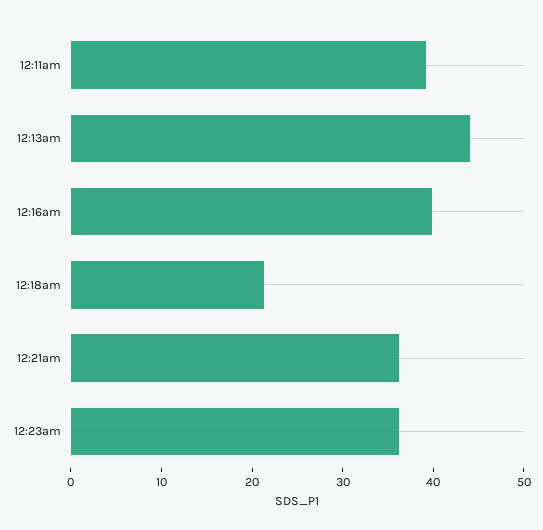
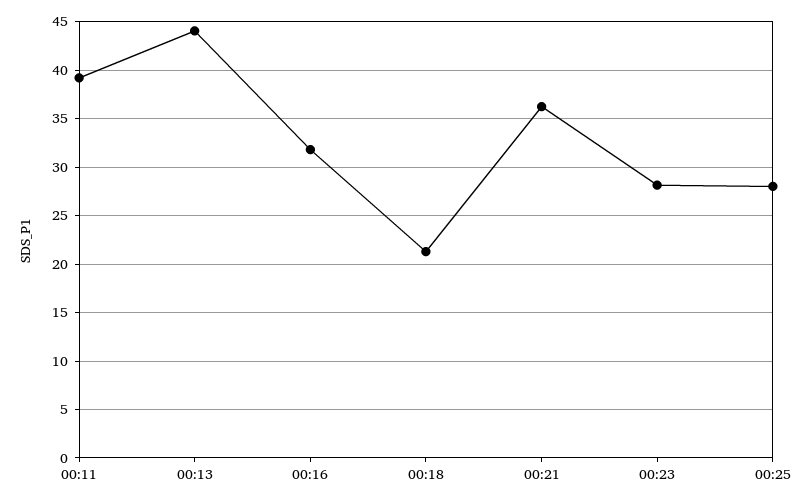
12:16am: 40 -> 32
12:23am: 36 -> 28
00:25: none -> 28

